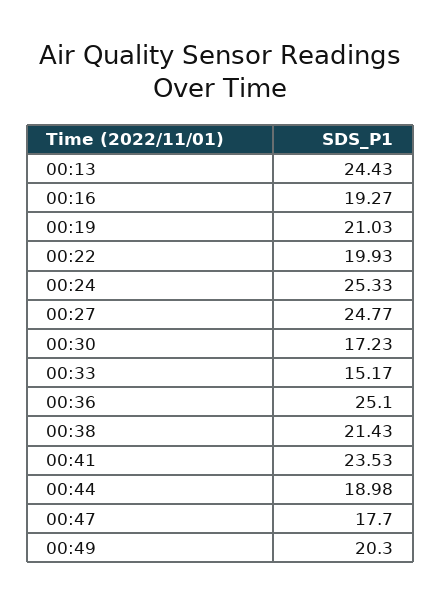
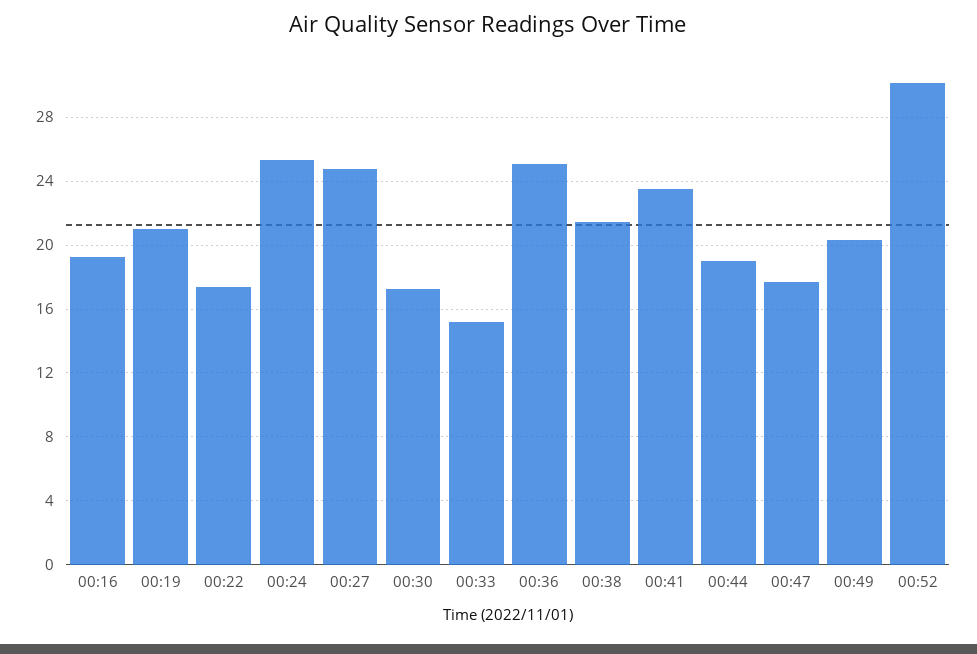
00:13: 24.43 -> none
00:22: 19.93 -> 17.5
00:52: none -> 30

